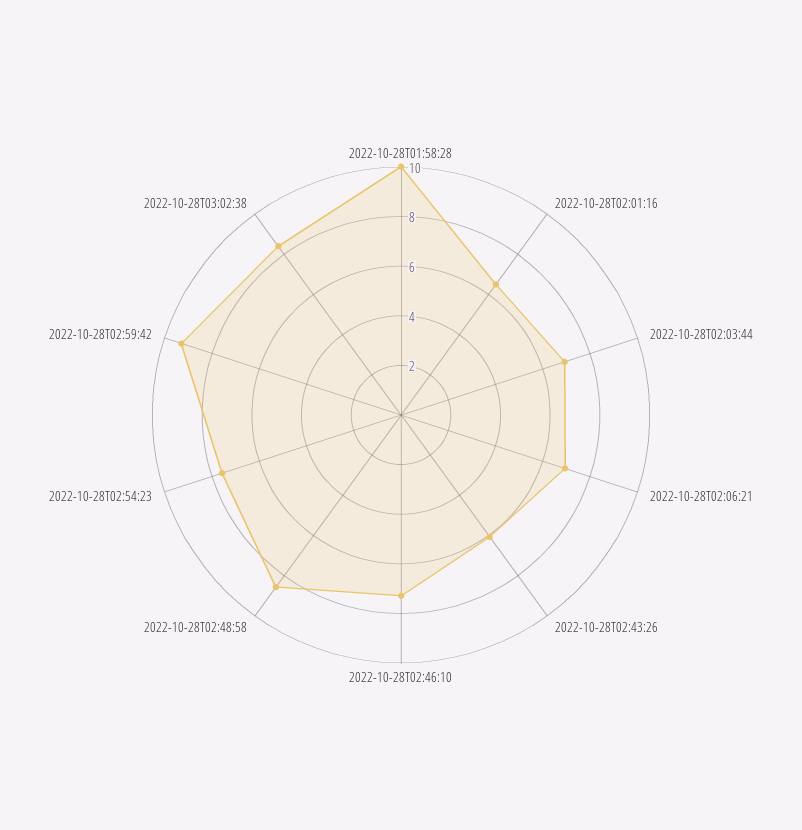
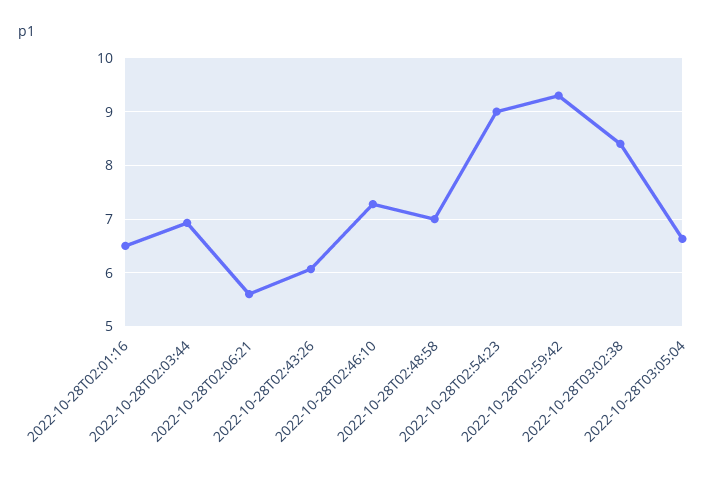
2022-10-28T01:58:28: 10 -> none
2022-10-28T02:06:21: 7 -> 5.6
2022-10-28T02:48:58: 8.5 -> 7
2022-10-28T02:54:23: 7.5 -> 9
2022-10-28T03:05:04: none -> 6.6

